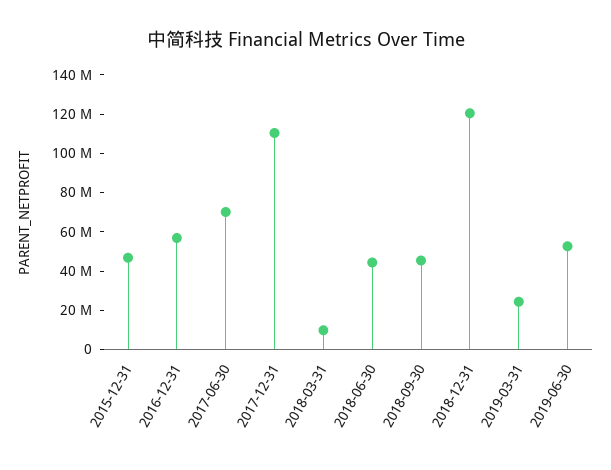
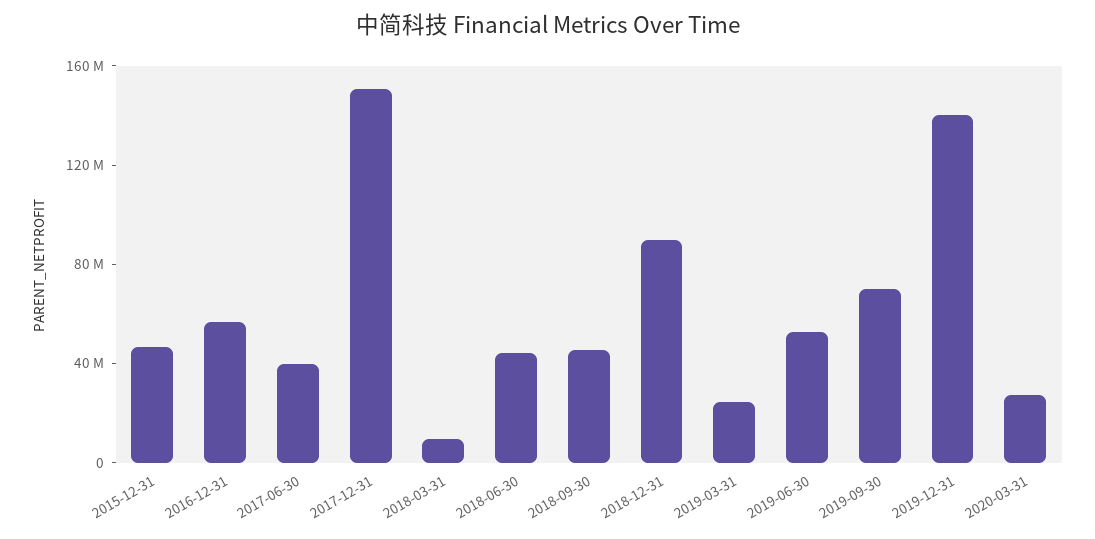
2017-06-30: 70000000 -> 40000000
2017-12-31: 110000000 -> 150000000
2018-12-31: 120000000 -> 90000000
2019-09-30: none -> 70000000
2019-12-31: none -> 140000000
2020-03-31: none -> 30000000

